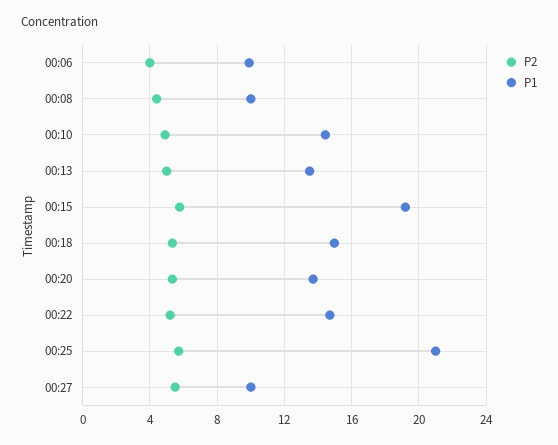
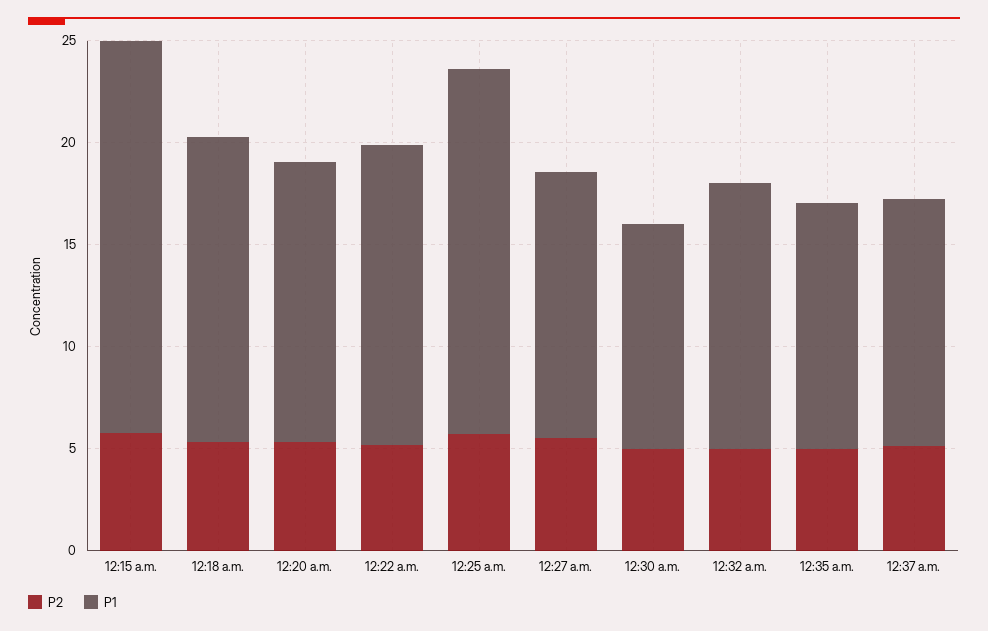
P2, 00:06: 4 -> none
P1, 00:06: 10 -> none
P2, 00:08: 4.5 -> none
P1, 00:08: 10 -> none
P2, 00:10: 5 -> none
P1, 00:10: 14.5 -> none
P2, 00:13: 5 -> none
P1, 00:13: 13.5 -> none
P1, 00:25: 21 -> 18
P1, 00:27: 10 -> 13
P2, 12:30 a.m.: none -> 5
P1, 12:30 a.m.: none -> 11
P2, 12:32 a.m.: none -> 5
P1, 12:32 a.m.: none -> 13
P2, 12:35 a.m.: none -> 5
P1, 12:35 a.m.: none -> 12
P2, 12:37 a.m.: none -> 5
P1, 12:37 a.m.: none -> 12

